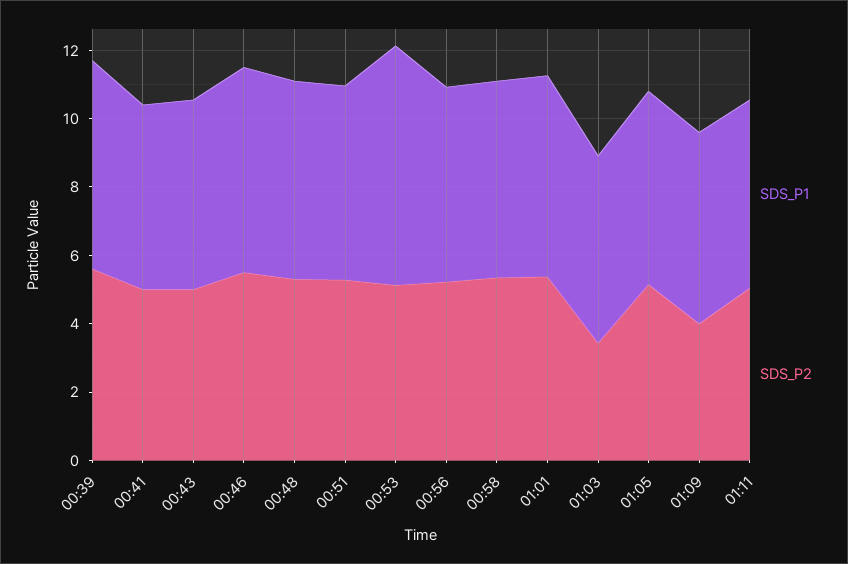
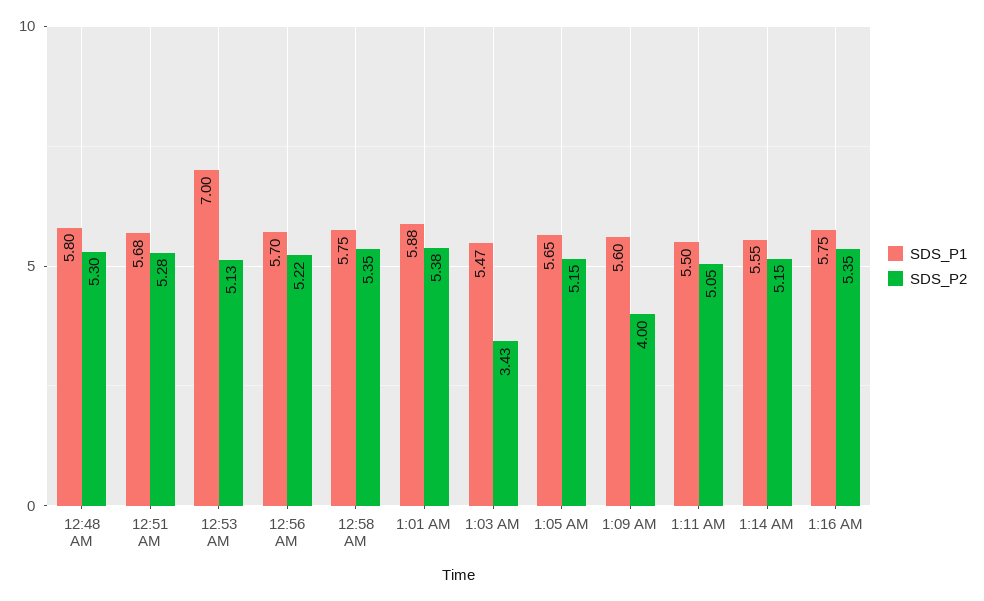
SDS_P1, 00:39: 6 -> none
SDS_P2, 00:39: 5.5 -> none
SDS_P1, 00:41: 5.5 -> none
SDS_P2, 00:41: 5 -> none
SDS_P1, 00:43: 5.5 -> none
SDS_P2, 00:43: 5 -> none
SDS_P1, 00:46: 6 -> none
SDS_P2, 00:46: 5.5 -> none
SDS_P1, 1:14 AM: none -> 5.55
SDS_P2, 1:14 AM: none -> 5.15
SDS_P1, 1:16 AM: none -> 5.75
SDS_P2, 1:16 AM: none -> 5.35

